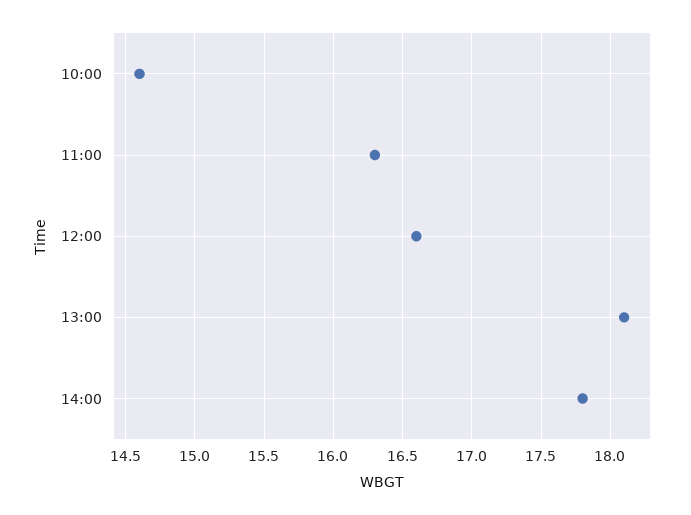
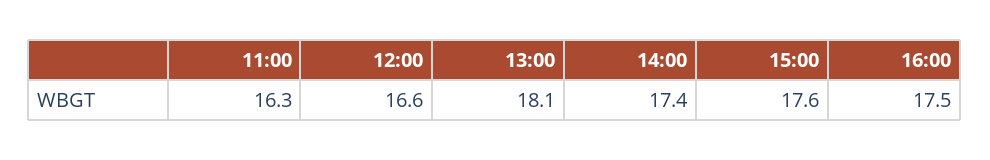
10:00: 14.6 -> none
14:00: 17.8 -> 17.4
15:00: none -> 17.6
16:00: none -> 17.5

